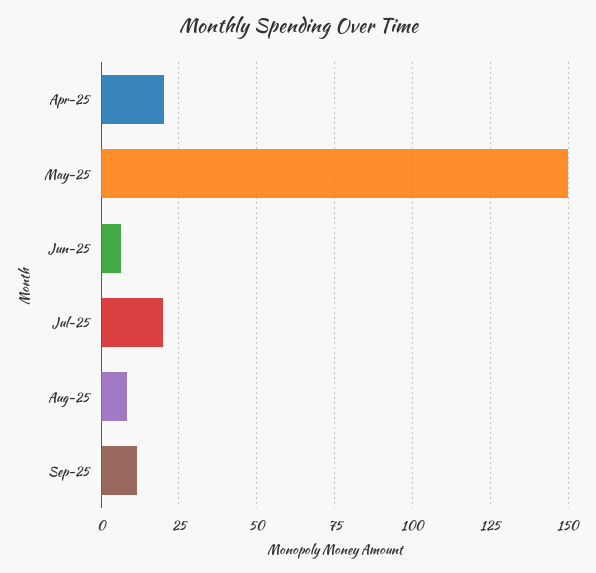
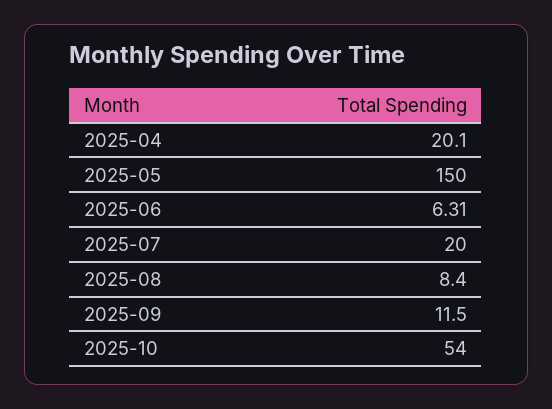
2025-10: none -> 54

